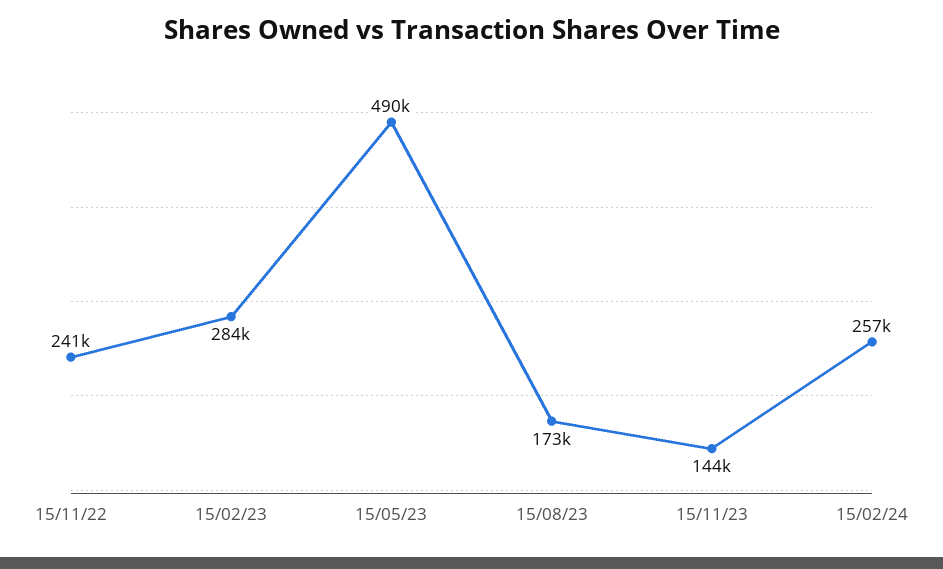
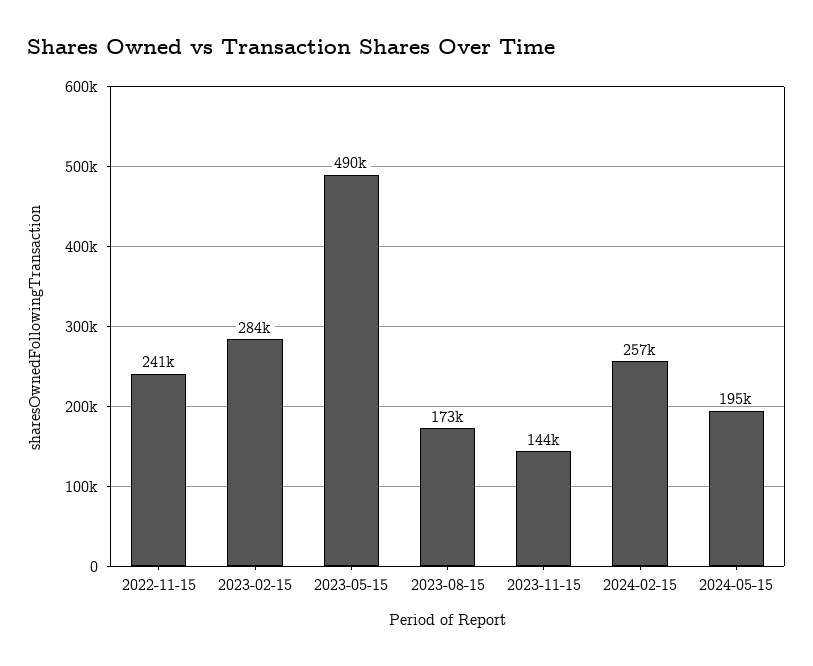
2024-05-15: none -> 195000

